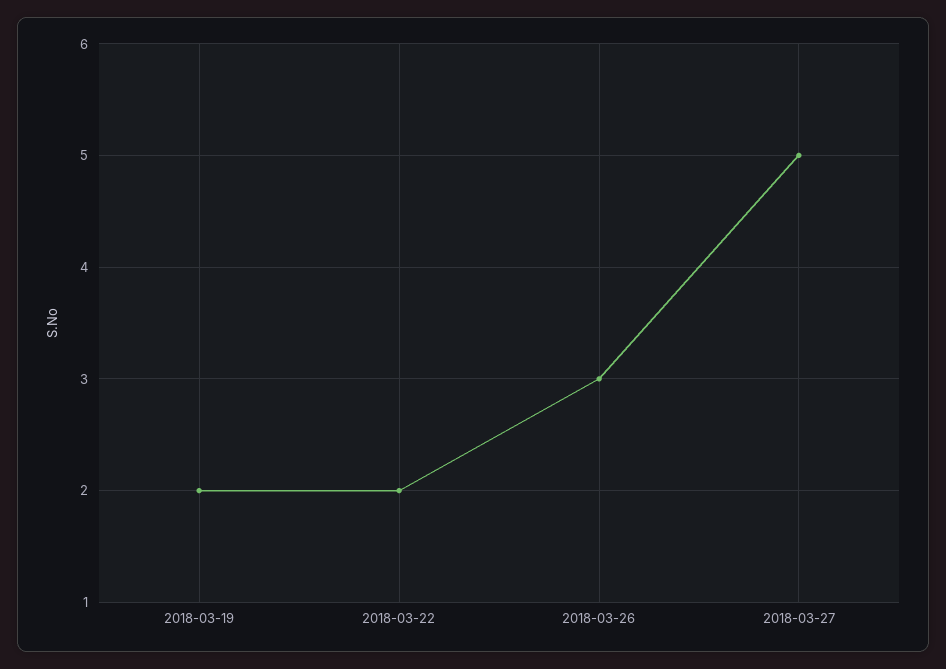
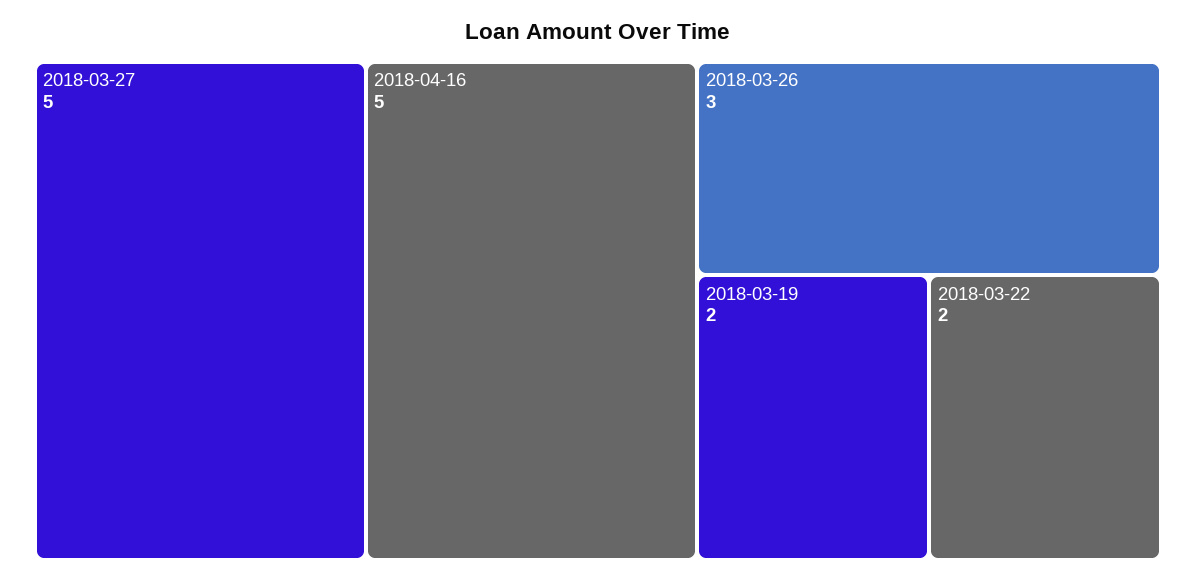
2018-04-16: none -> 5

